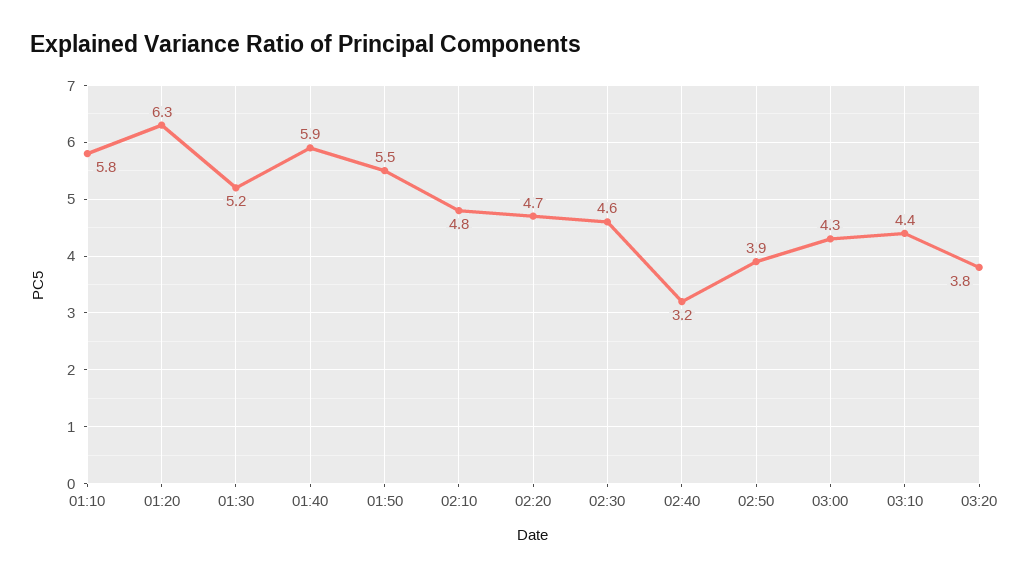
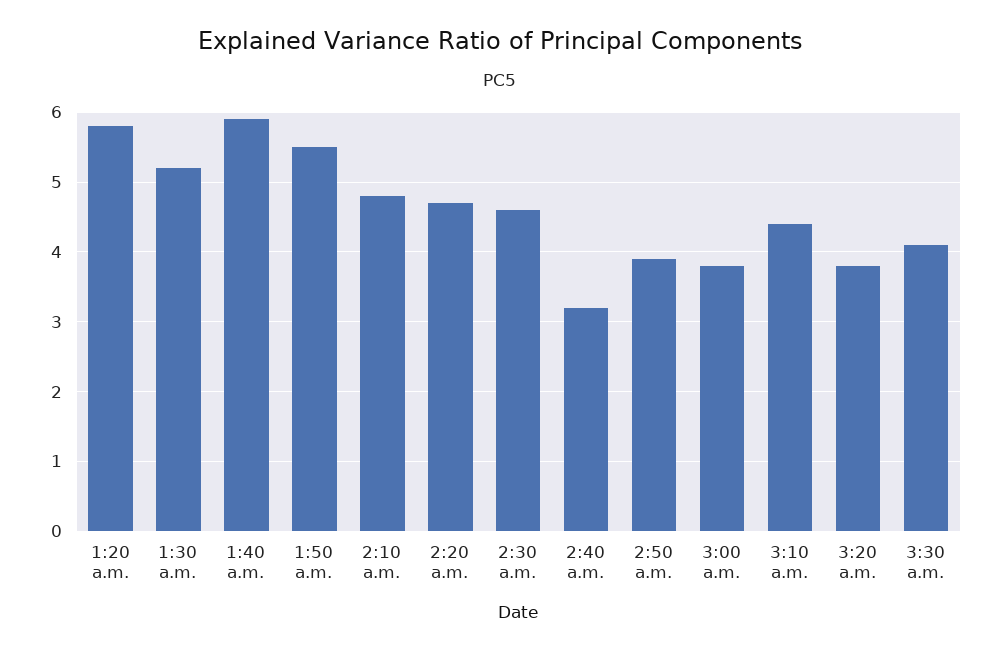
01:10: 5.8 -> none
01:20: 6.3 -> 5.8
03:00: 4.3 -> 3.8
3:30 a.m.: none -> 4.1

